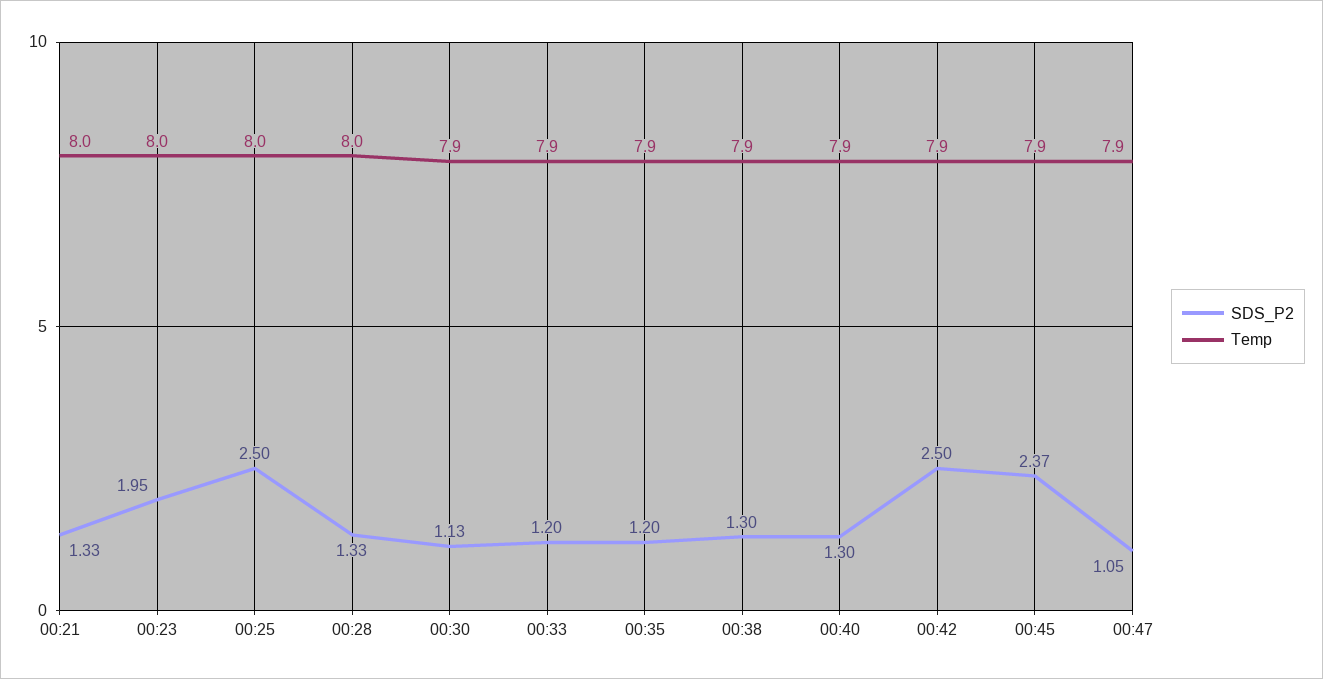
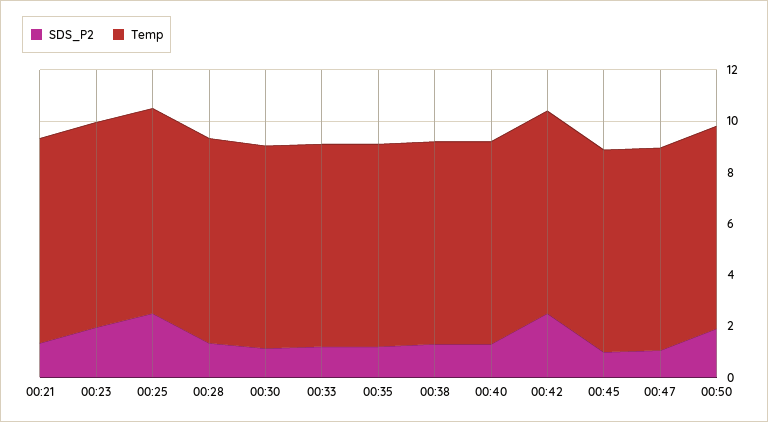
SDS_P2, 00:45: 2.37 -> 1
SDS_P2, 00:50: none -> 2
Temp, 00:50: none -> 8

